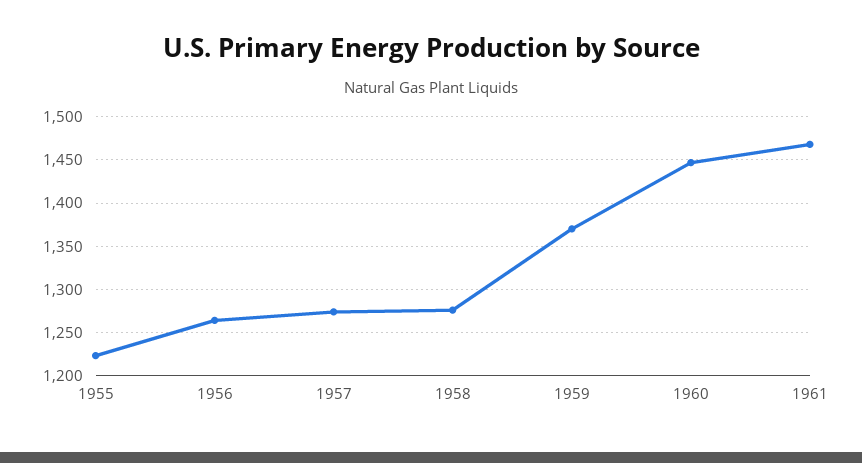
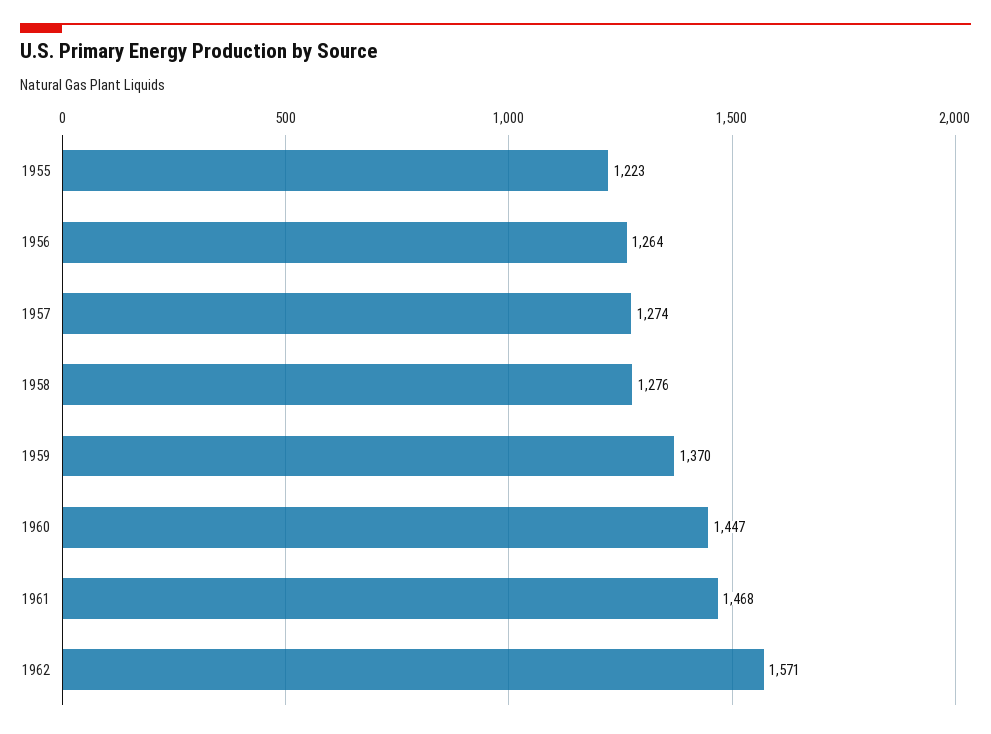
1962: none -> 1571

